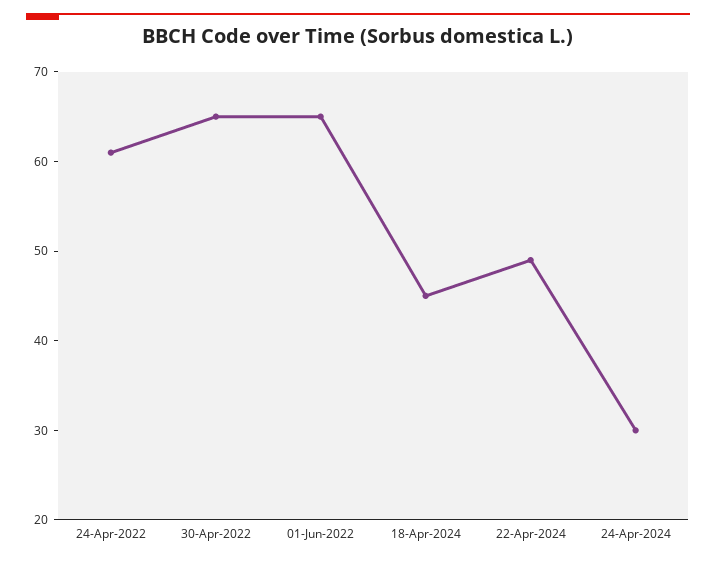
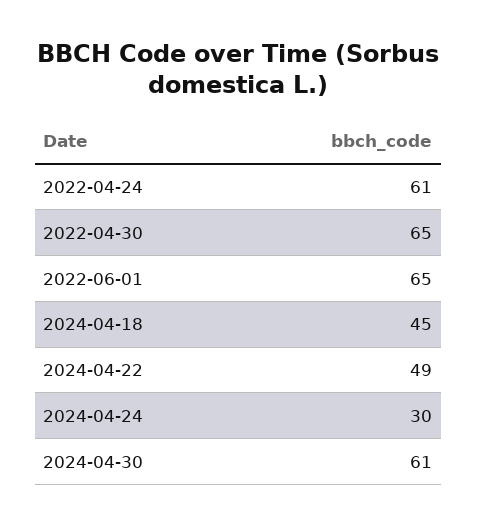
2024-04-30: none -> 61

